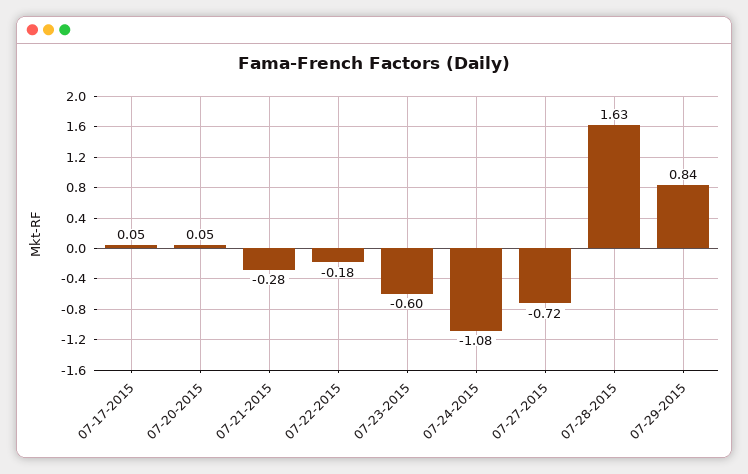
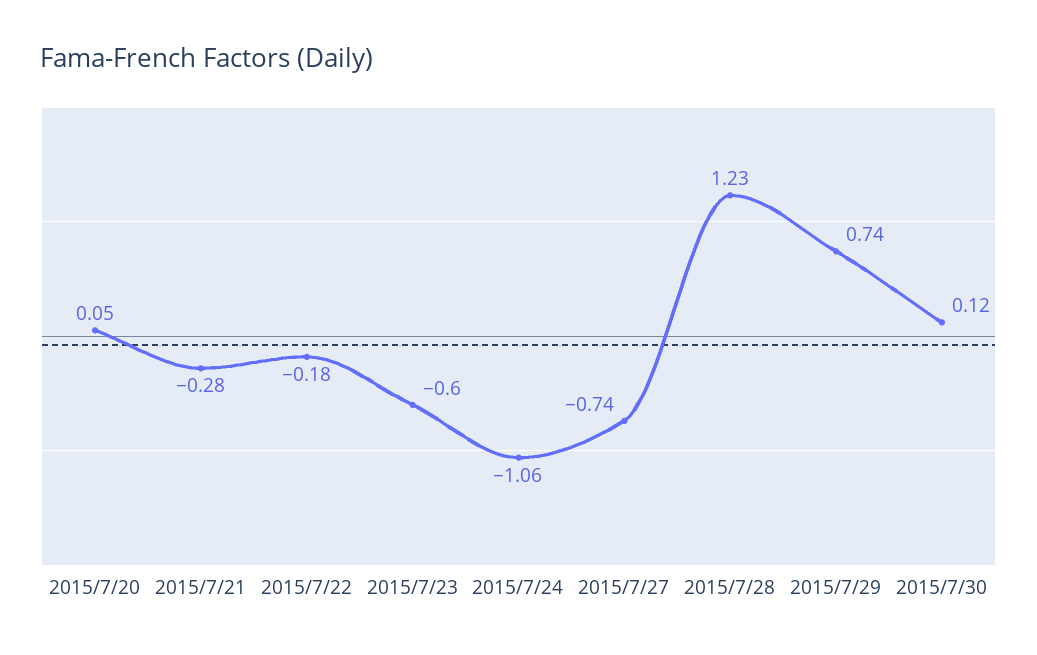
07-17-2015: 0.05 -> none
07-24-2015: -1.08 -> -1.06
07-27-2015: -0.72 -> -0.74
07-28-2015: 1.63 -> 1.23
07-29-2015: 0.84 -> 0.74
2015/7/30: none -> 0.12

